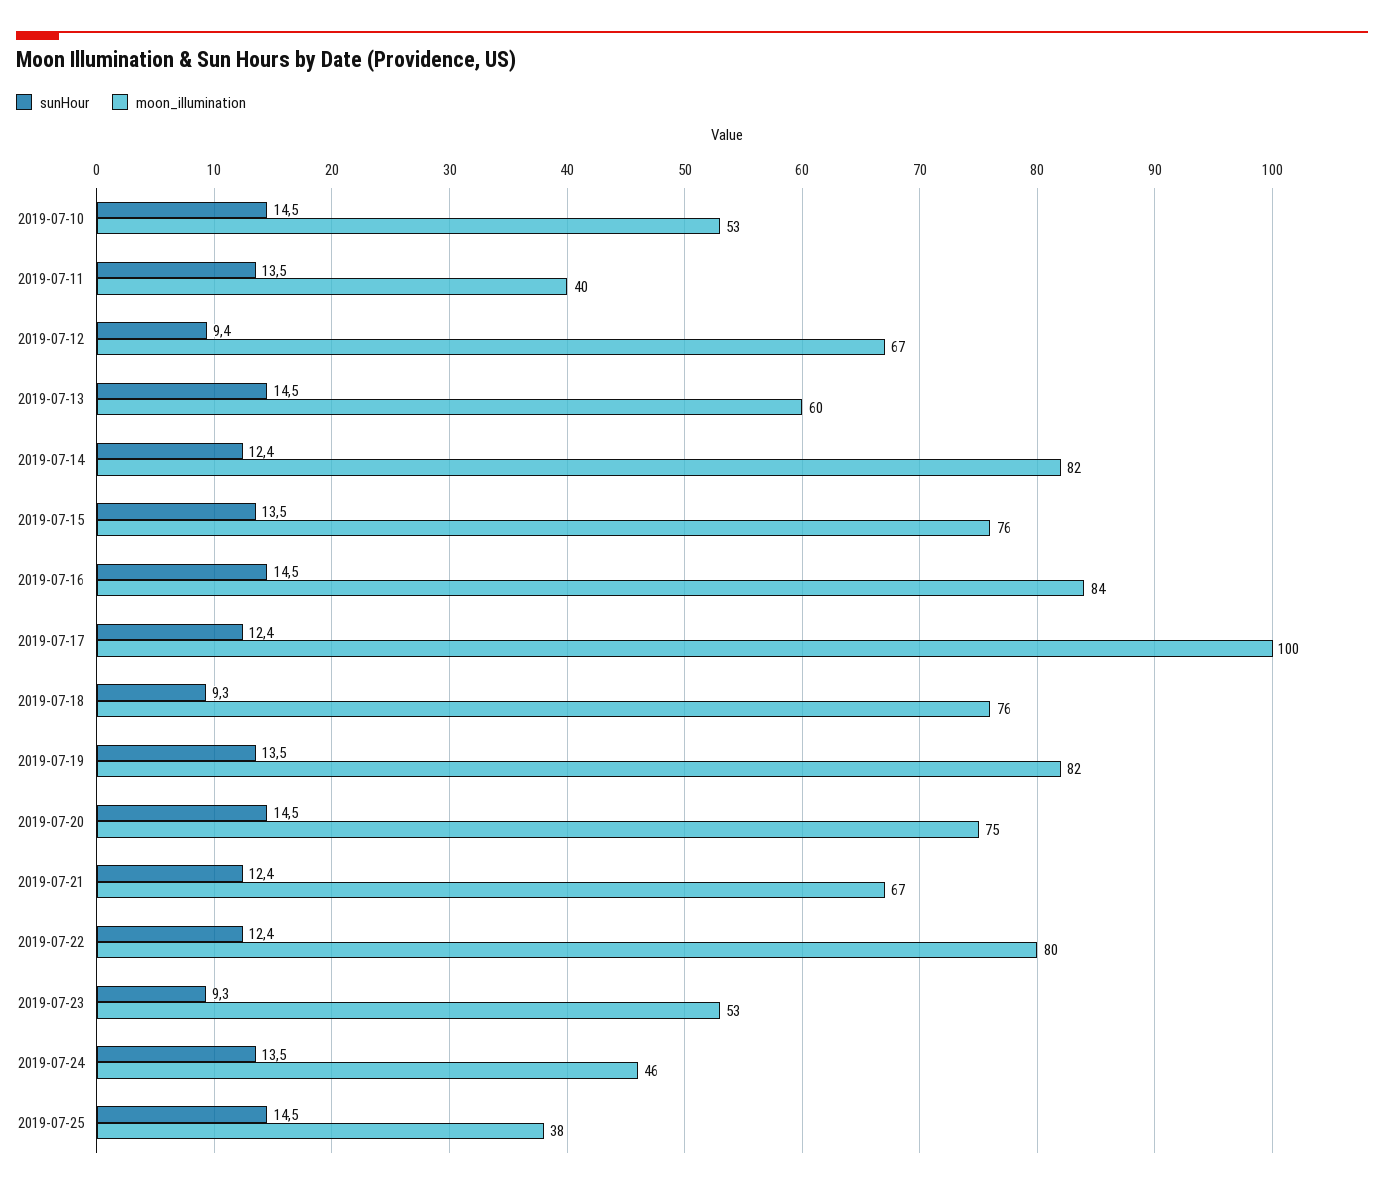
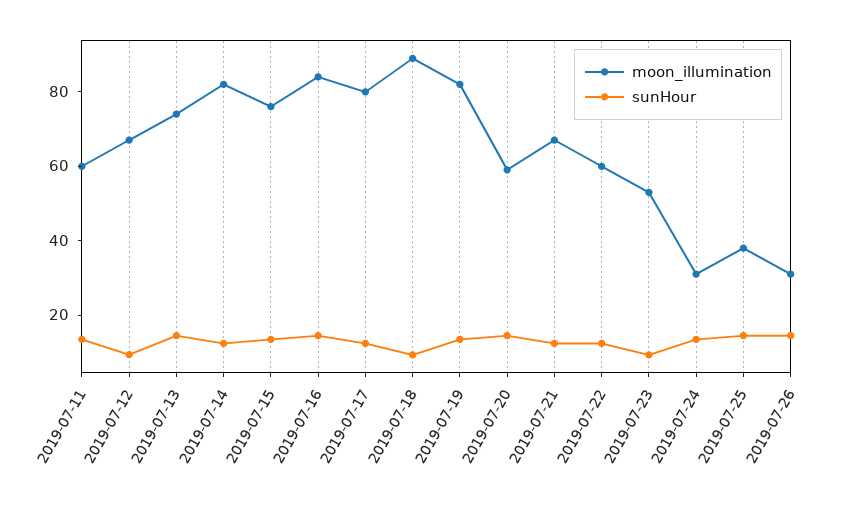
sunHour, 2019-07-10: 14.5 -> none
moon_illumination, 2019-07-10: 53 -> none
moon_illumination, 2019-07-11: 40 -> 60
moon_illumination, 2019-07-13: 60 -> 75
moon_illumination, 2019-07-17: 100 -> 80
moon_illumination, 2019-07-18: 76 -> 90
moon_illumination, 2019-07-20: 75 -> 60
moon_illumination, 2019-07-22: 80 -> 60
moon_illumination, 2019-07-24: 46 -> 30
moon_illumination, 2019-07-26: none -> 30
sunHour, 2019-07-26: none -> 15

